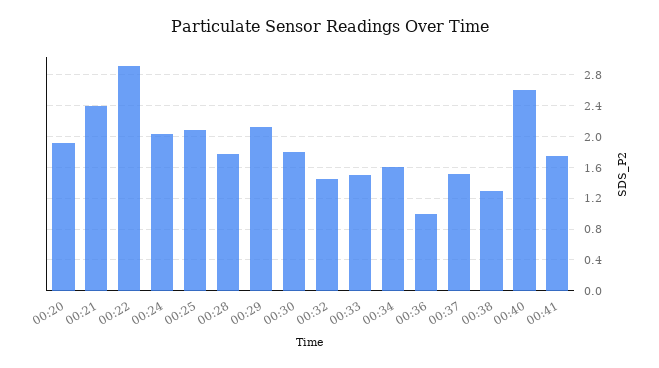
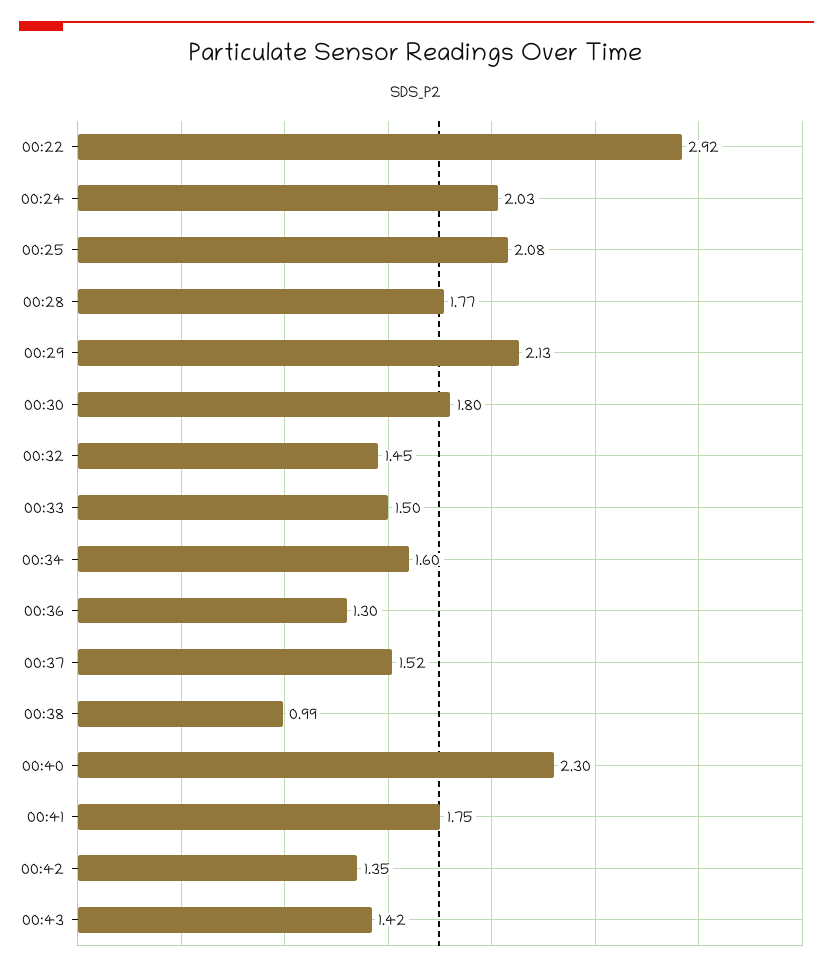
00:20: 1.9 -> none
00:21: 2.4 -> none
00:36: 1 -> 1.3
00:38: 1.3 -> 0.99
00:40: 2.6 -> 2.3
00:42: none -> 1.35
00:43: none -> 1.42

